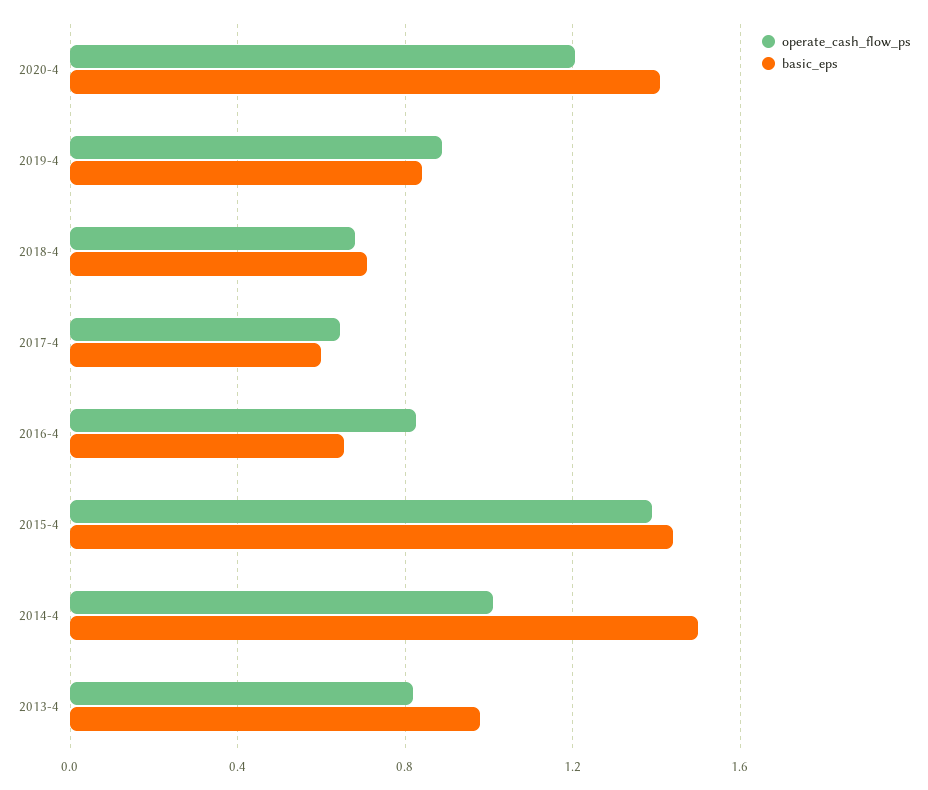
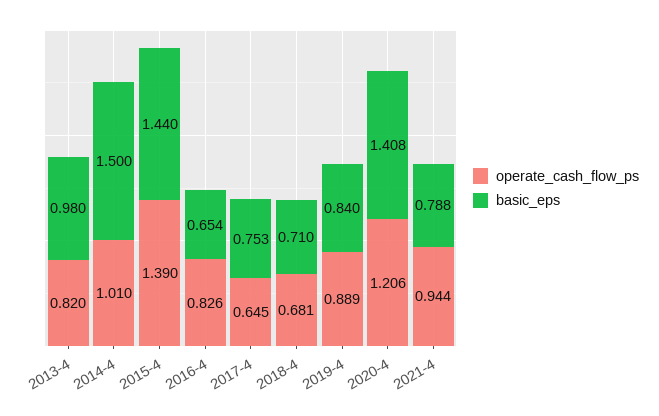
basic_eps, 2017-4: 0.6 -> 0.753
operate_cash_flow_ps, 2021-4: none -> 0.944
basic_eps, 2021-4: none -> 0.788

